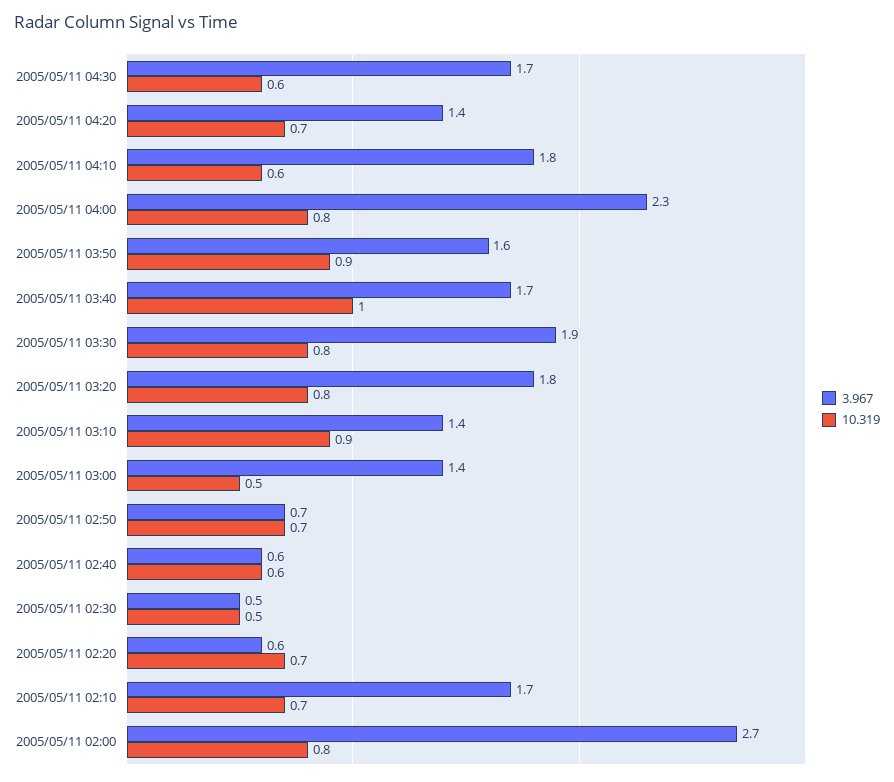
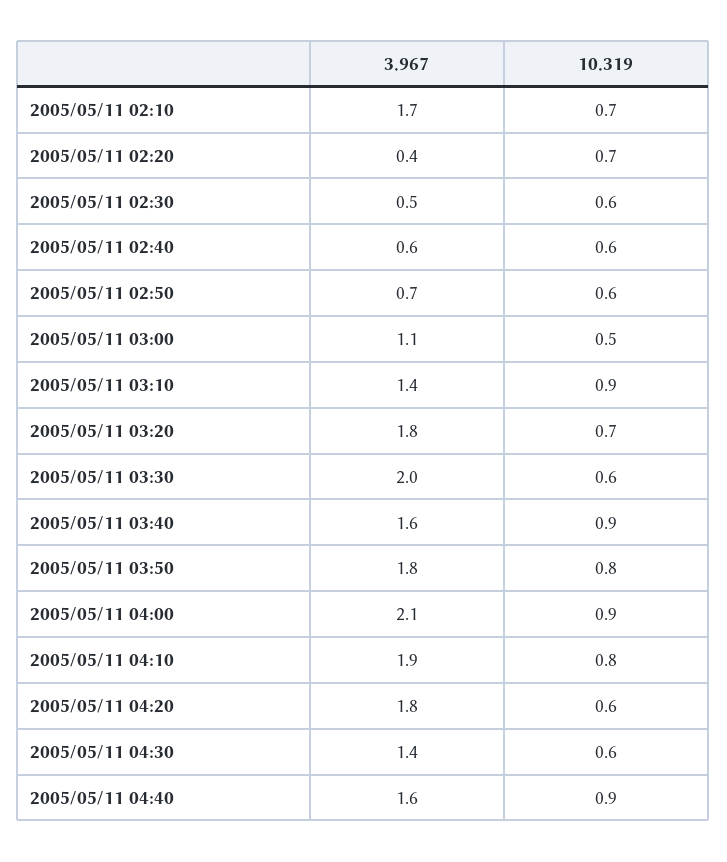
3.967, 2005/05/11 04:30: 1.7 -> 1.4
3.967, 2005/05/11 04:20: 1.4 -> 1.8
10.319, 2005/05/11 04:20: 0.7 -> 0.6
3.967, 2005/05/11 04:10: 1.8 -> 1.9
10.319, 2005/05/11 04:10: 0.6 -> 0.8
3.967, 2005/05/11 04:00: 2.3 -> 2.1
10.319, 2005/05/11 04:00: 0.8 -> 0.9
3.967, 2005/05/11 03:50: 1.6 -> 1.8
10.319, 2005/05/11 03:50: 0.9 -> 0.8
3.967, 2005/05/11 03:40: 1.7 -> 1.6
10.319, 2005/05/11 03:40: 1 -> 0.9
3.967, 2005/05/11 03:30: 1.9 -> 2
10.319, 2005/05/11 03:30: 0.8 -> 0.6
10.319, 2005/05/11 03:20: 0.8 -> 0.7
3.967, 2005/05/11 03:00: 1.4 -> 1.1
10.319, 2005/05/11 02:50: 0.7 -> 0.6
10.319, 2005/05/11 02:30: 0.5 -> 0.6
3.967, 2005/05/11 02:20: 0.6 -> 0.4
3.967, 2005/05/11 02:00: 2.7 -> none
10.319, 2005/05/11 02:00: 0.8 -> none
3.967, 2005/05/11 04:40: none -> 1.6
10.319, 2005/05/11 04:40: none -> 0.9

